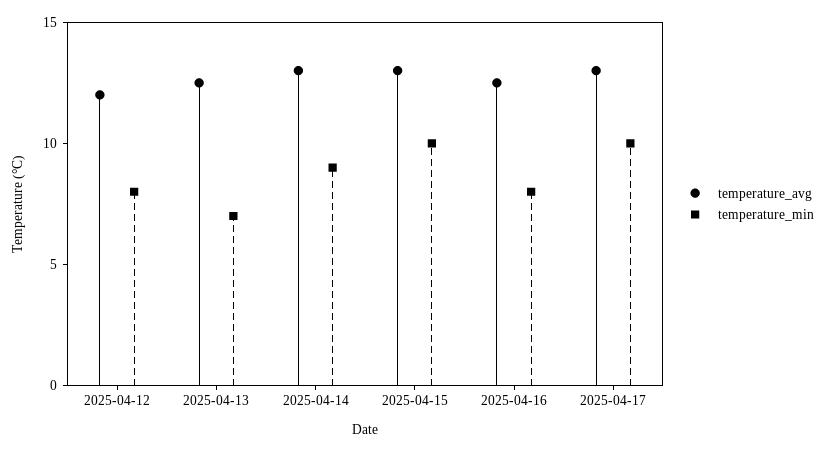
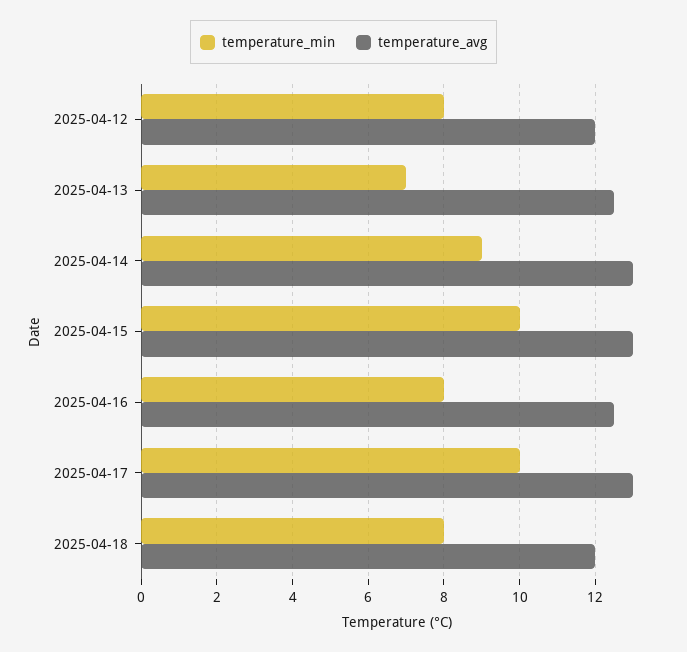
temperature_min, 2025-04-18: none -> 8
temperature_avg, 2025-04-18: none -> 12

